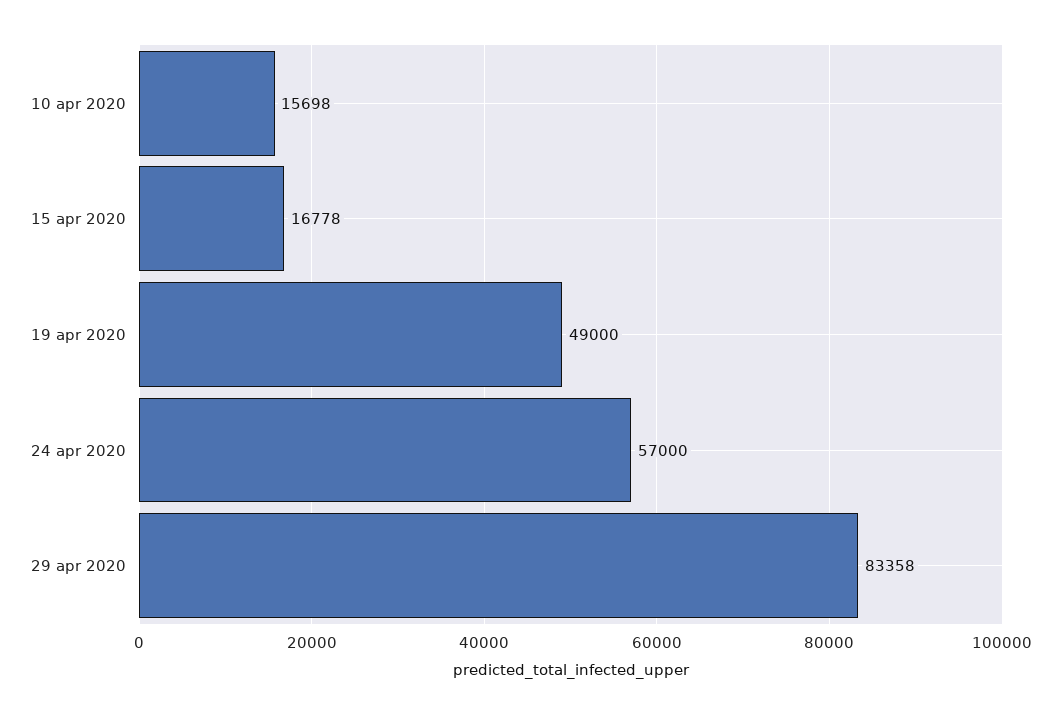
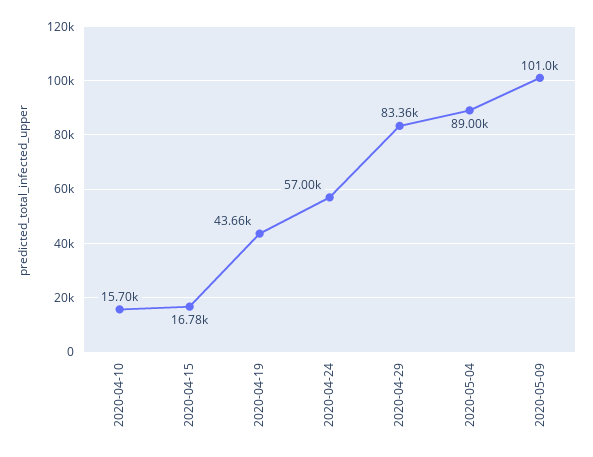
19 apr 2020: 49000 -> 43660
2020-05-04: none -> 89000
2020-05-09: none -> 101000

